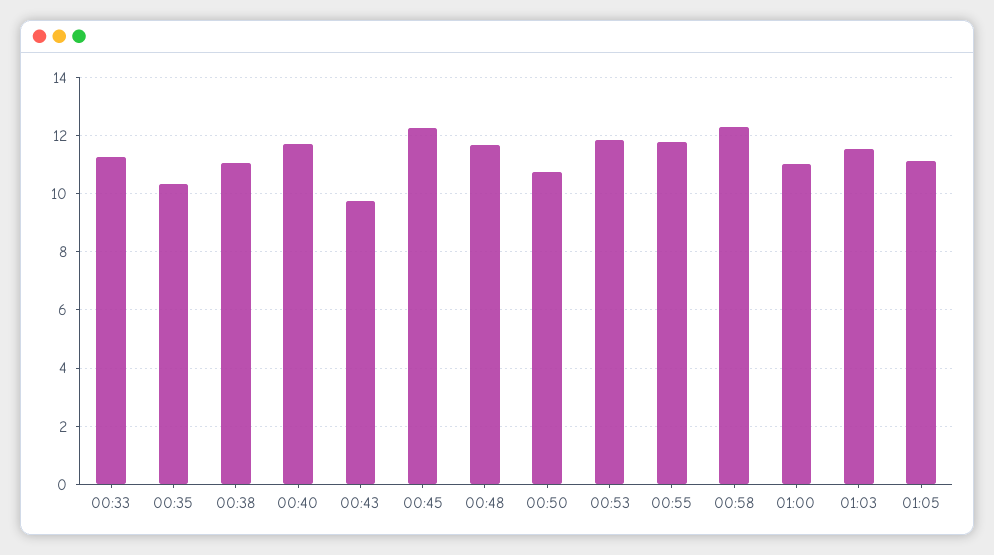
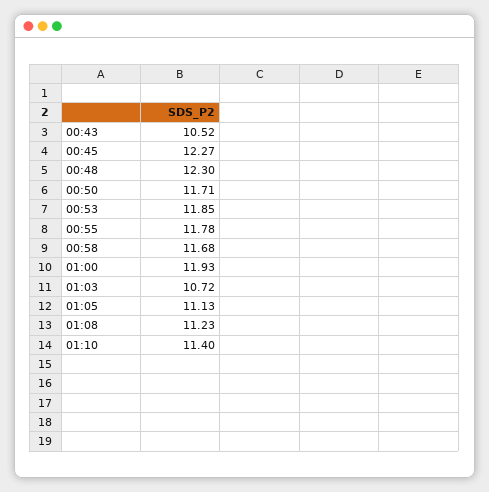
00:33: 11.25 -> none
00:35: 10.25 -> none
00:38: 11 -> none
00:40: 11.75 -> none
00:43: 9.75 -> 10.52
00:48: 11.75 -> 12.3
00:50: 10.75 -> 11.71
00:58: 12.25 -> 11.68
01:00: 11 -> 11.93
01:03: 11.5 -> 10.72
01:08: none -> 11.23
01:10: none -> 11.4

